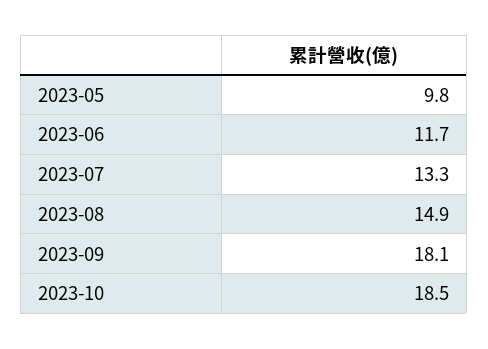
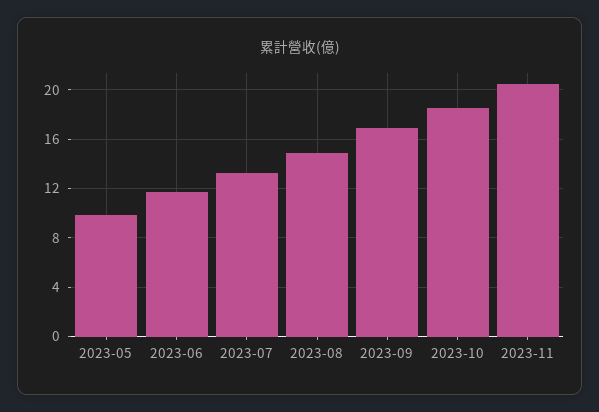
2023-09: 18.1 -> 17
2023-11: none -> 20.5

